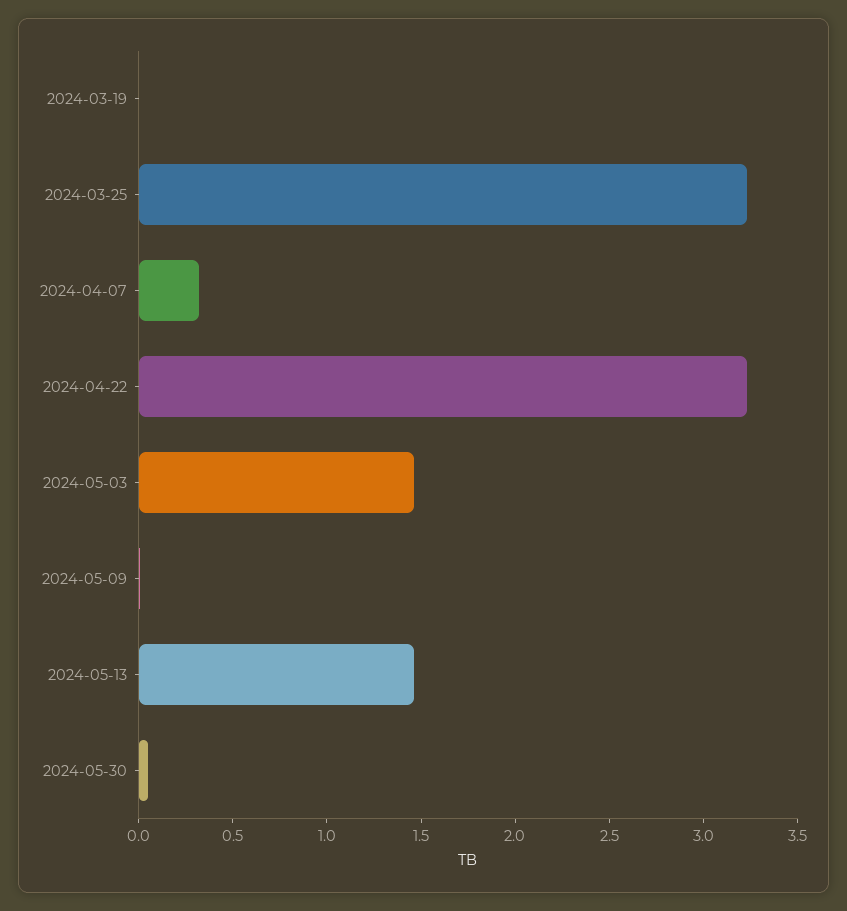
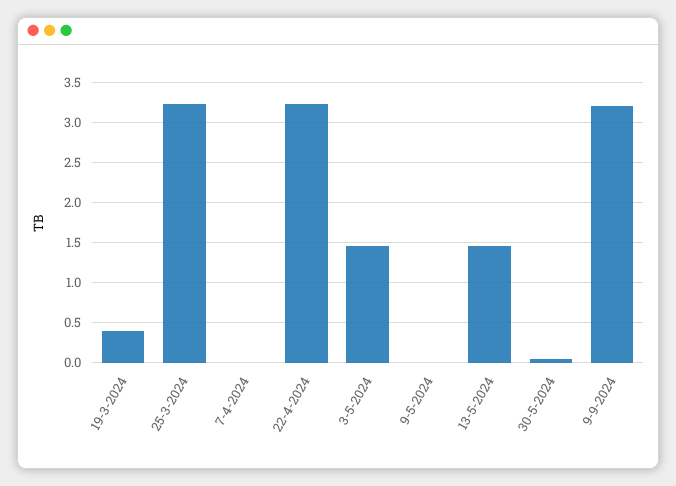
2024-03-19: 0 -> 0.4
2024-04-07: 0.3 -> 0
9-9-2024: none -> 3.2

